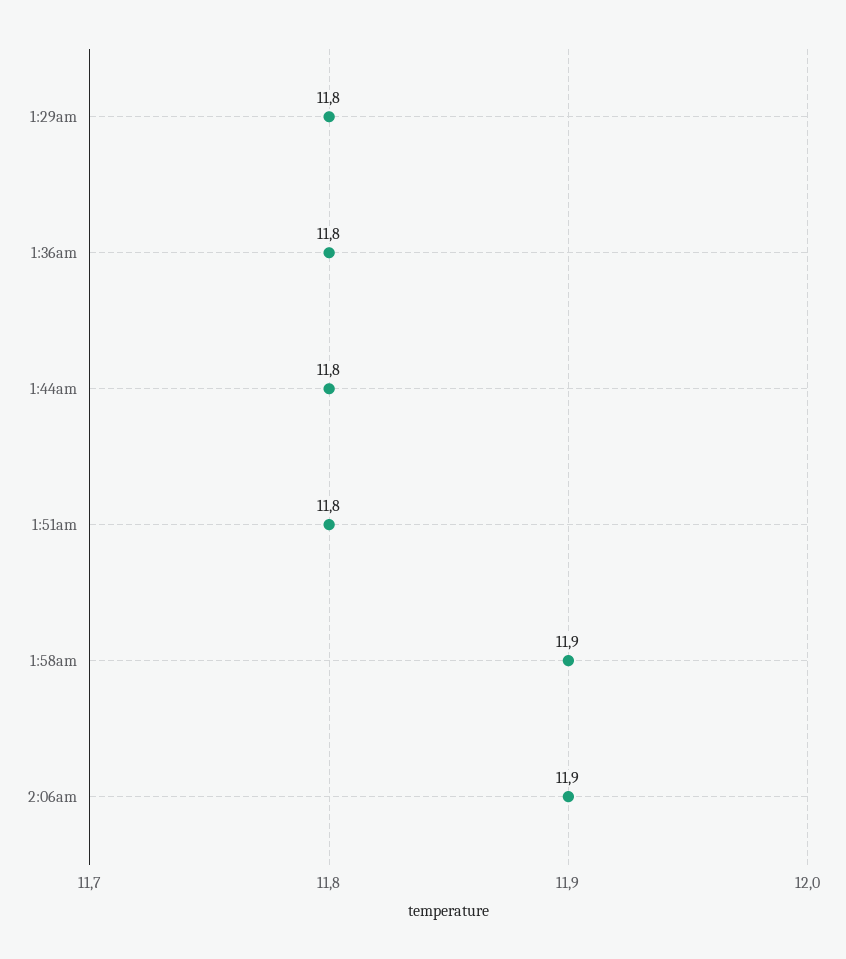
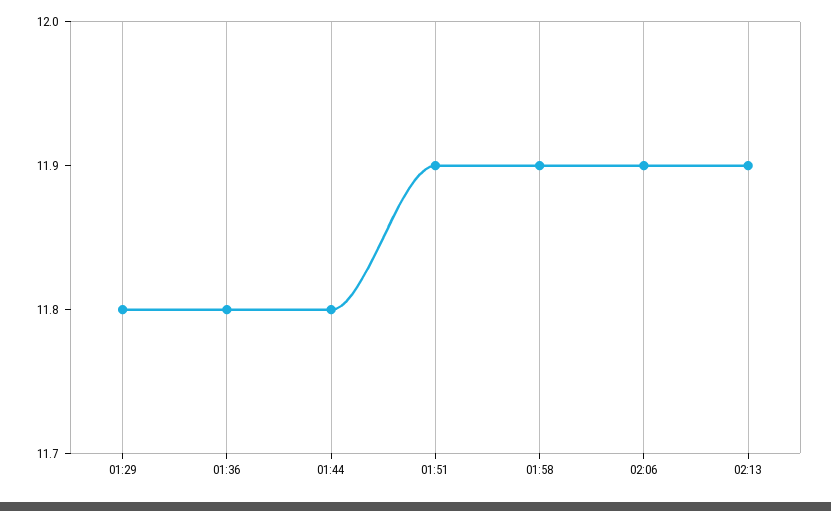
1:51am: 11.8 -> 11.9
02:13: none -> 11.9

